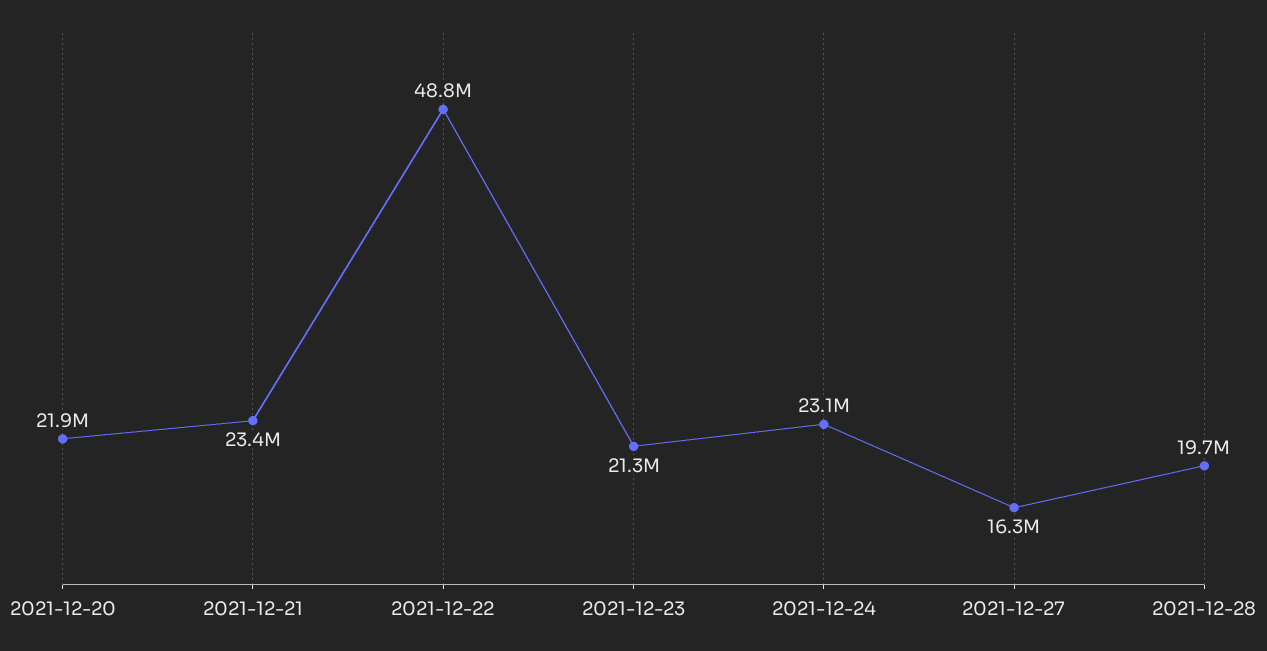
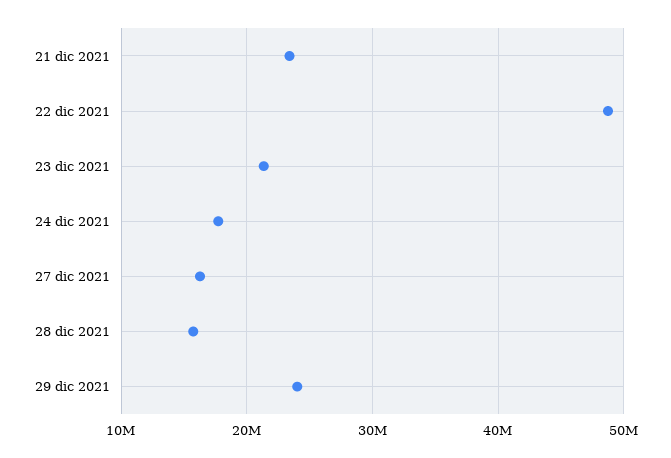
2021-12-20: 21900000 -> none
2021-12-24: 23100000 -> 18000000
2021-12-28: 19700000 -> 16000000
29 dic 2021: none -> 24000000

